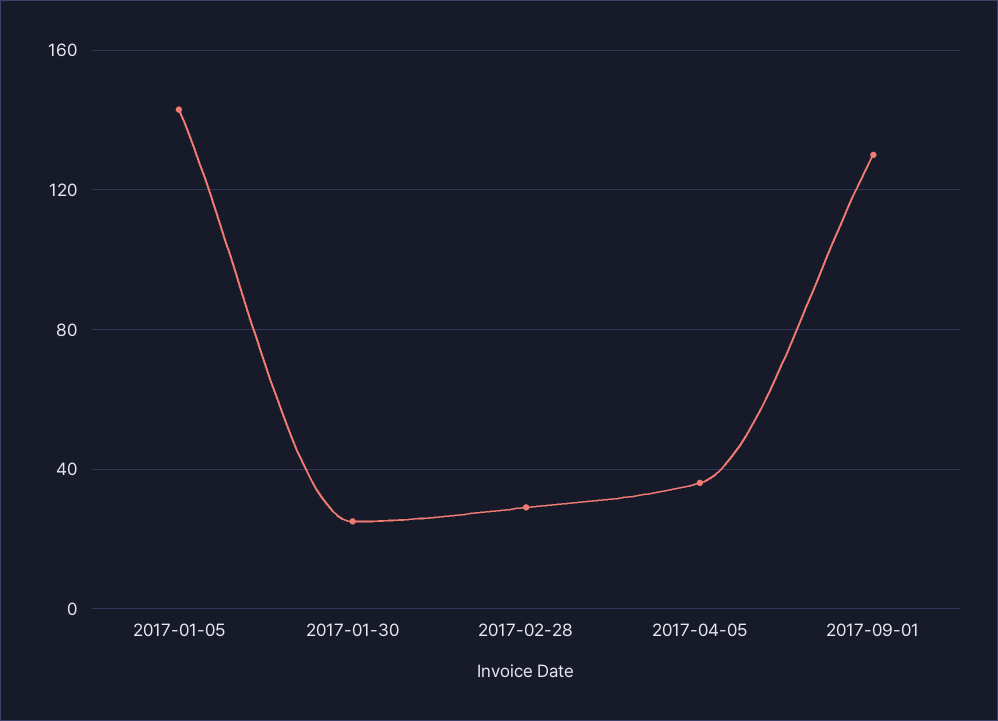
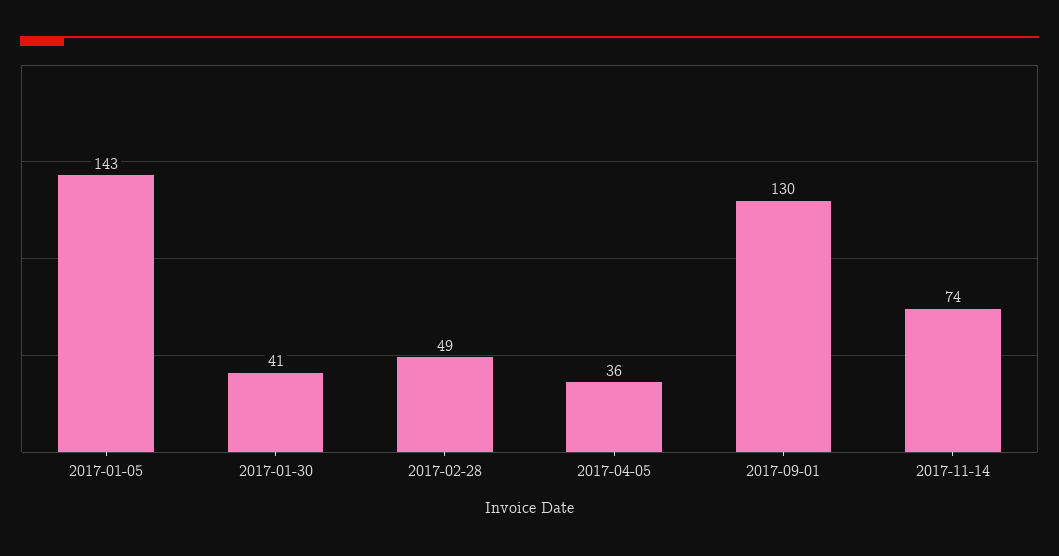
2017-01-30: 25 -> 41
2017-02-28: 30 -> 49
2017-11-14: none -> 74

